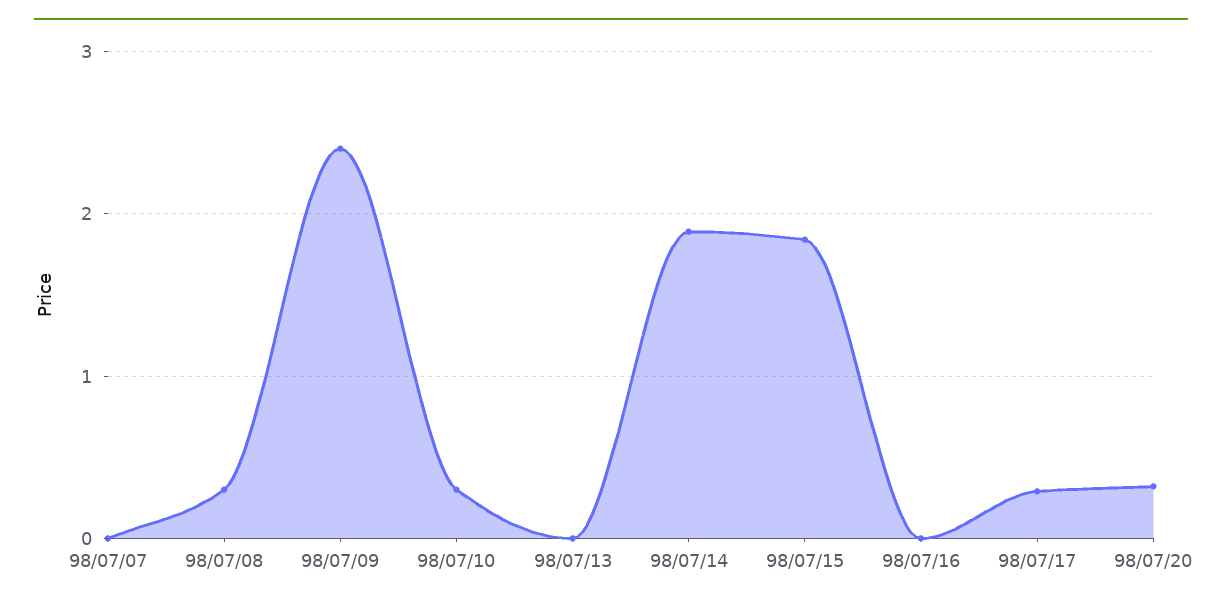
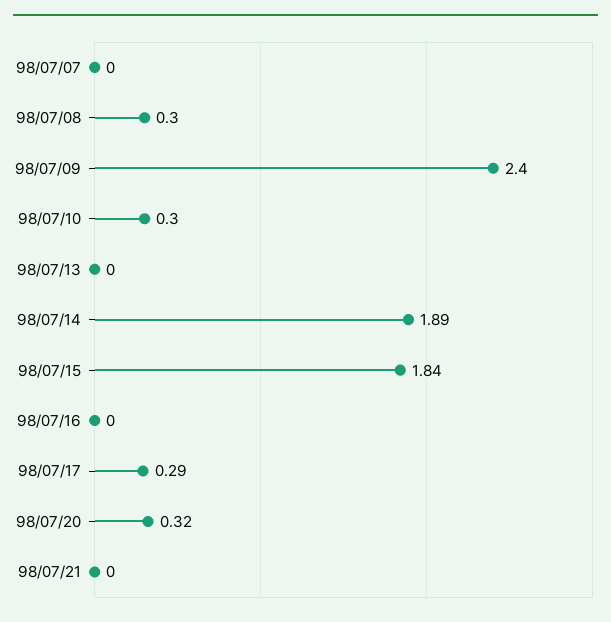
98/07/21: none -> 0

